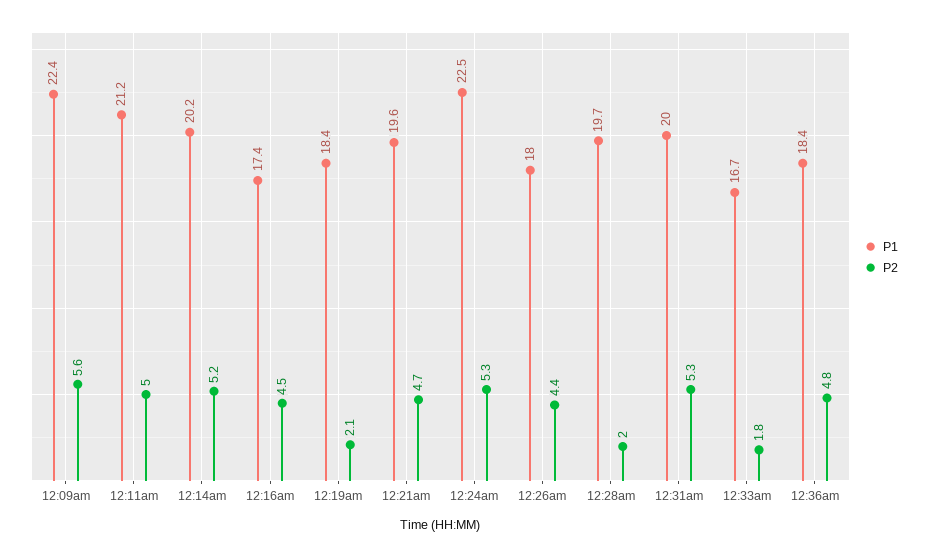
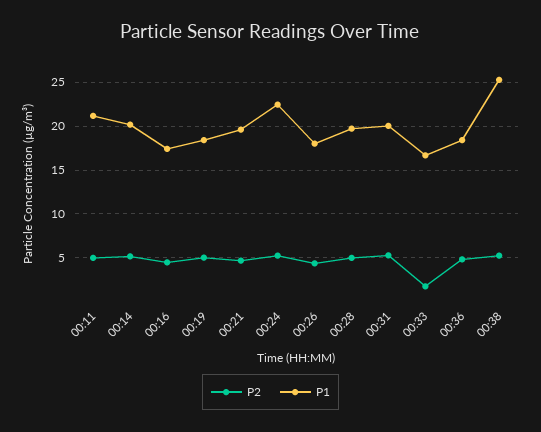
P1, 12:09am: 22.4 -> none
P2, 12:09am: 5.6 -> none
P2, 12:19am: 2.1 -> 5
P2, 12:28am: 2 -> 5
P2, 00:38: none -> 5
P1, 00:38: none -> 25

